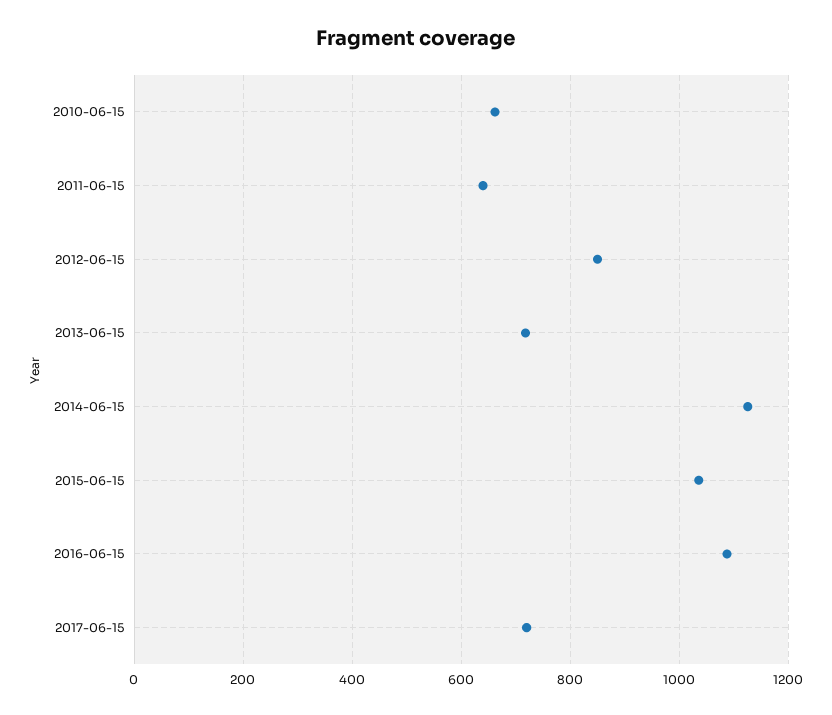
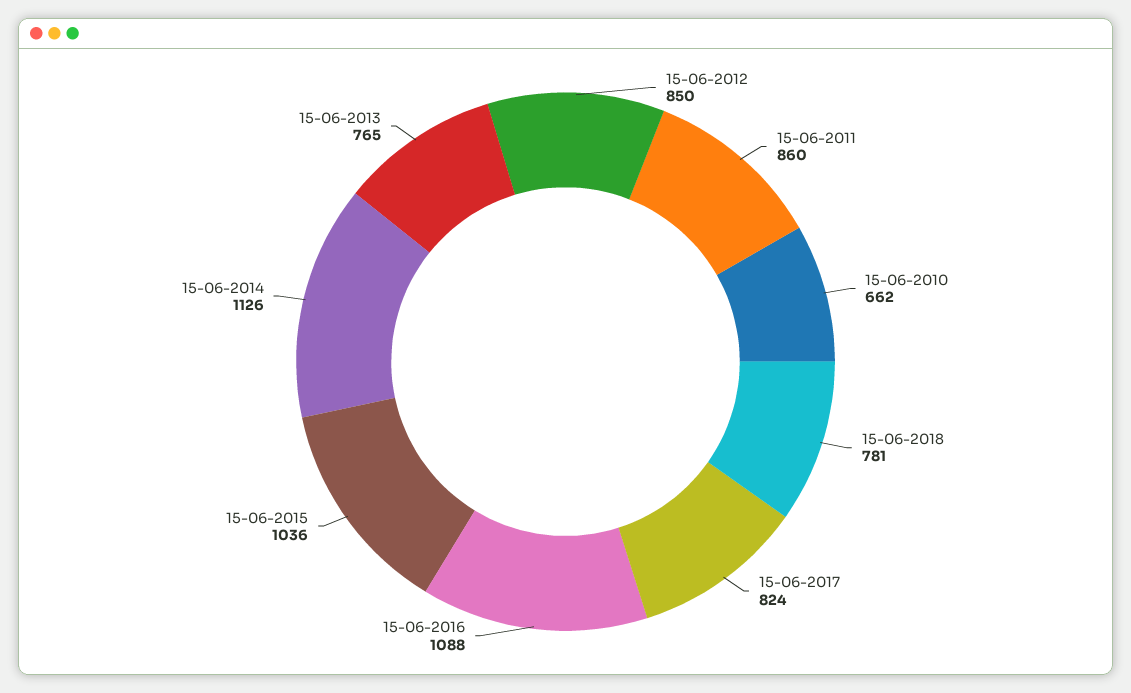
2011-06-15: 640 -> 860
2013-06-15: 720 -> 765
2017-06-15: 720 -> 824
15-06-2018: none -> 781

